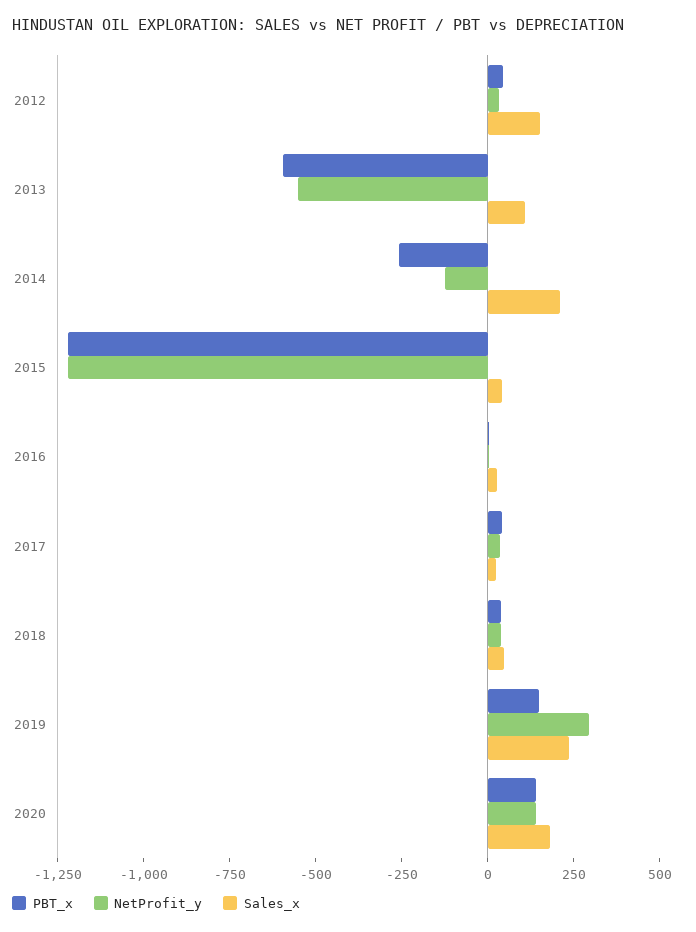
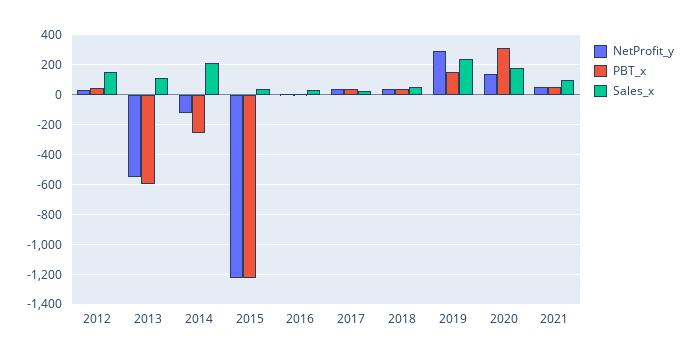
PBT_x, 2020: 150 -> 300
NetProfit_y, 2021: none -> 50
PBT_x, 2021: none -> 50
Sales_x, 2021: none -> 100

